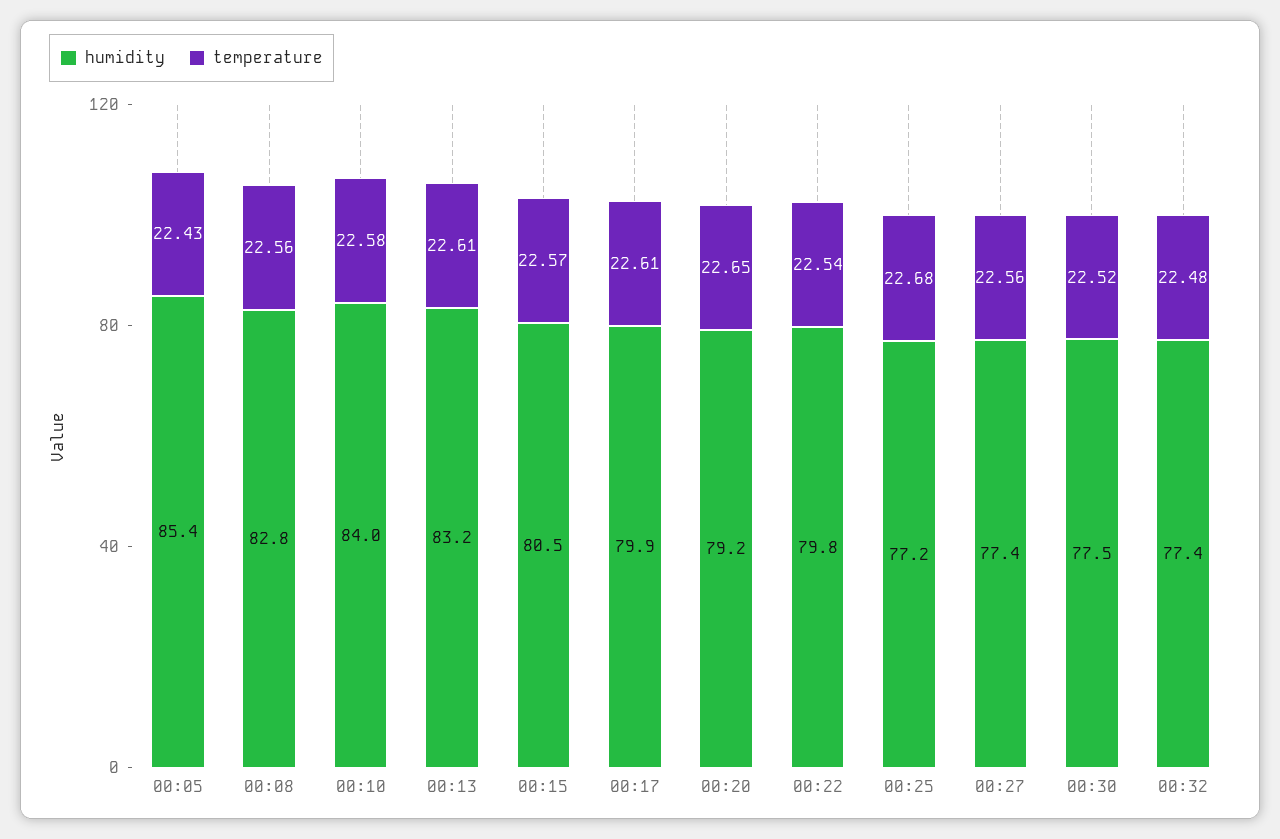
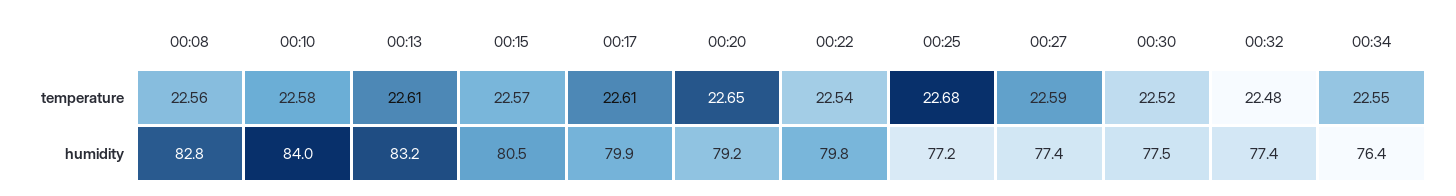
humidity, 00:05: 85.4 -> none
temperature, 00:05: 22.43 -> none
temperature, 00:27: 22.56 -> 22.59
temperature, 00:34: none -> 22.55
humidity, 00:34: none -> 76.4

